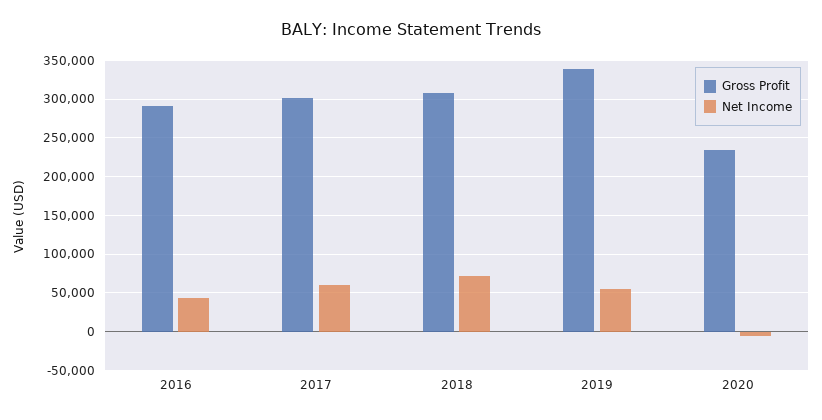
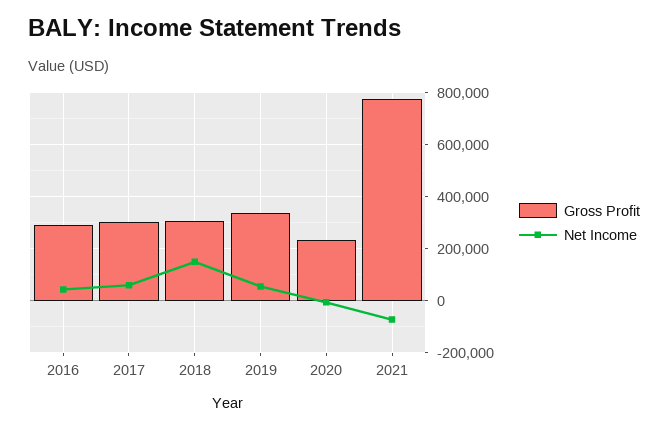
Net Income, 2018: 70000 -> 150000
Gross Profit, 2021: none -> 775000
Net Income, 2021: none -> -75000

